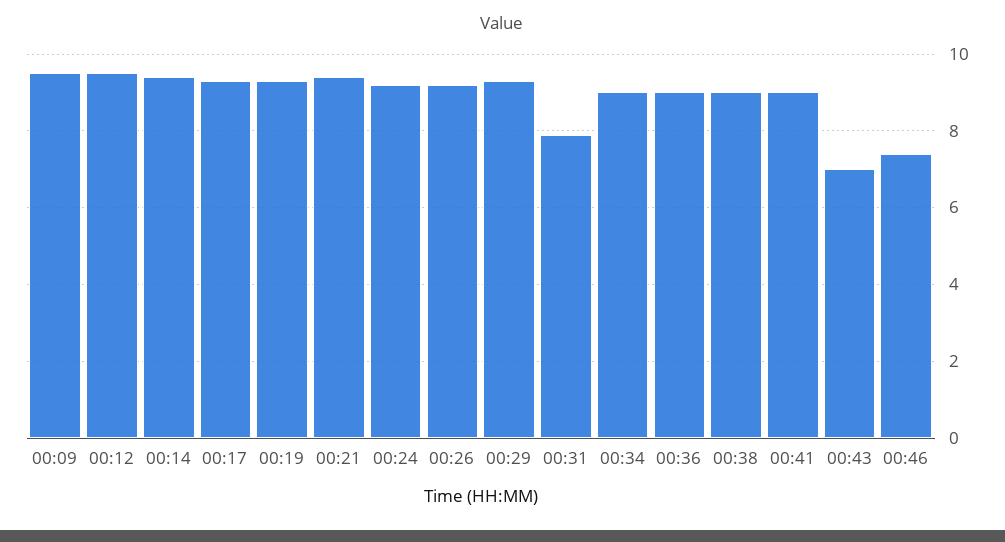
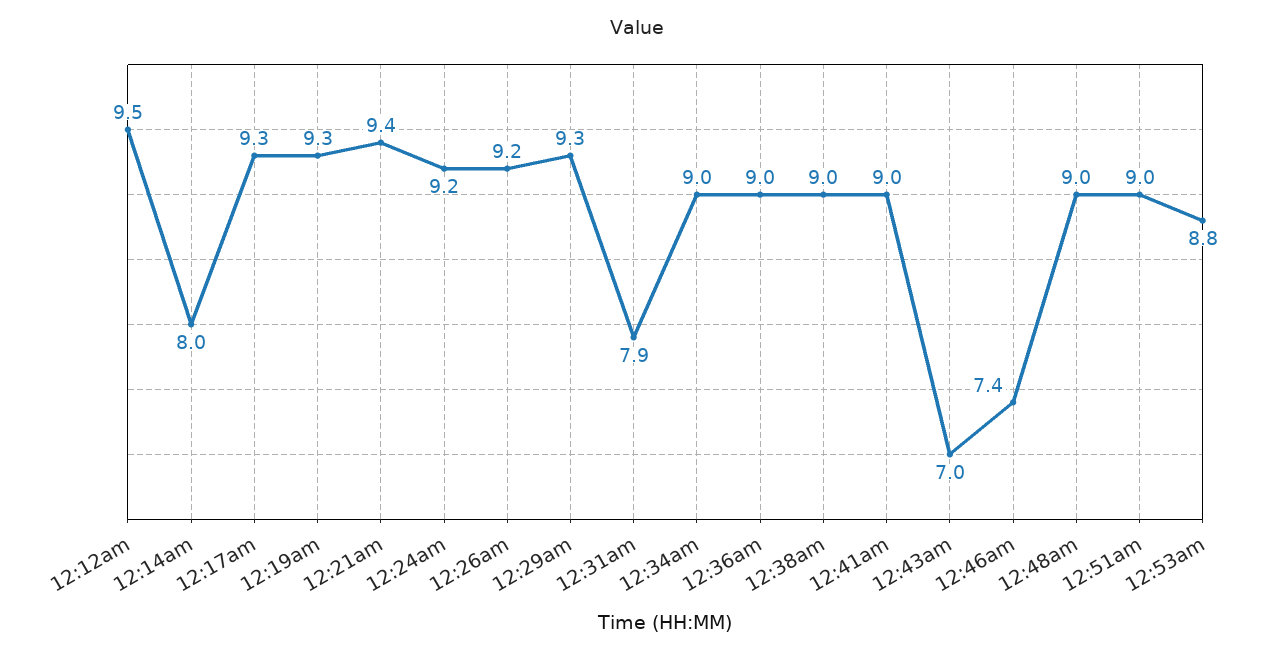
00:09: 9.5 -> none
00:14: 9.5 -> 8
12:48am: none -> 9
12:51am: none -> 9
12:53am: none -> 8.8

